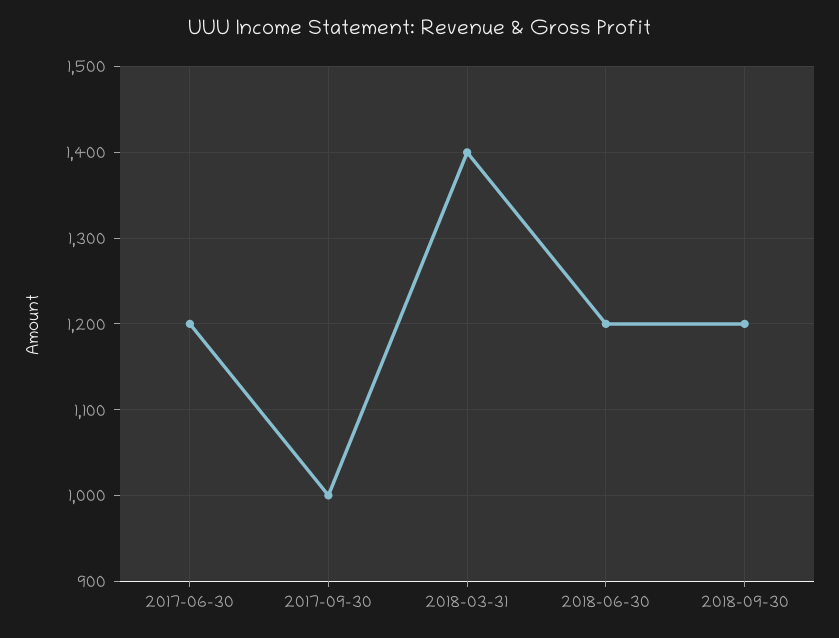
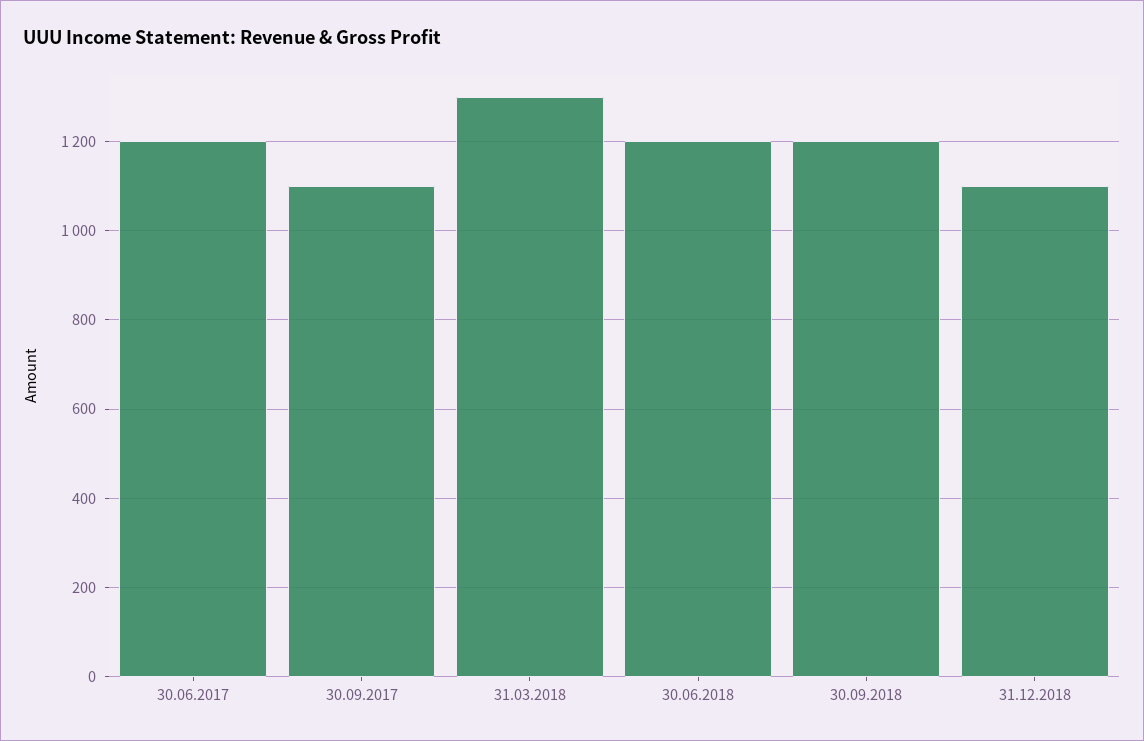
2017-09-30: 1000 -> 1100
2018-03-31: 1400 -> 1300
31.12.2018: none -> 1100

